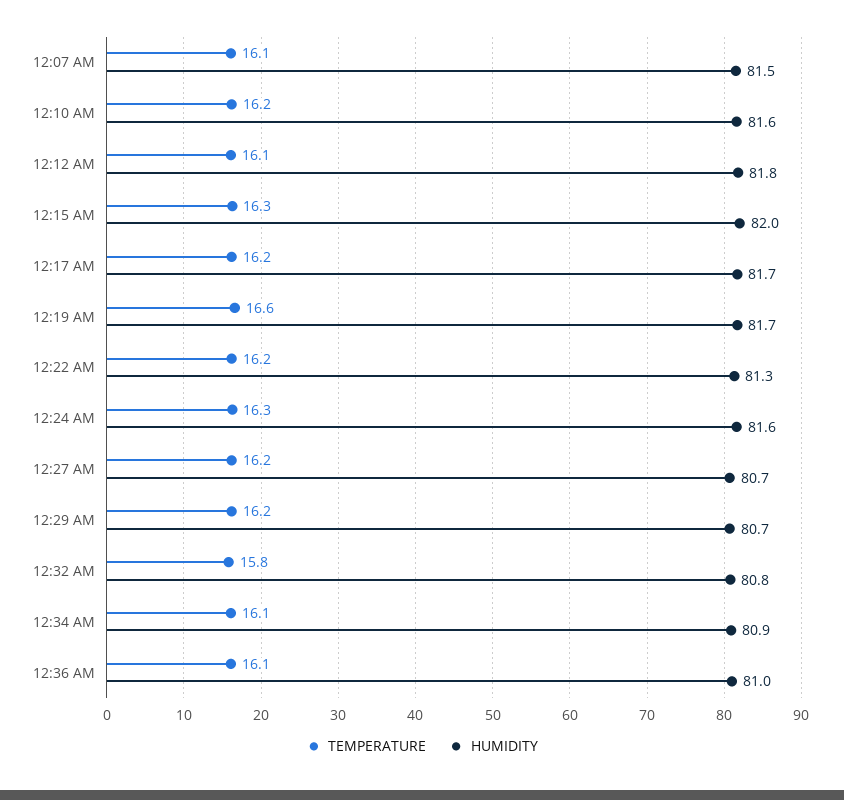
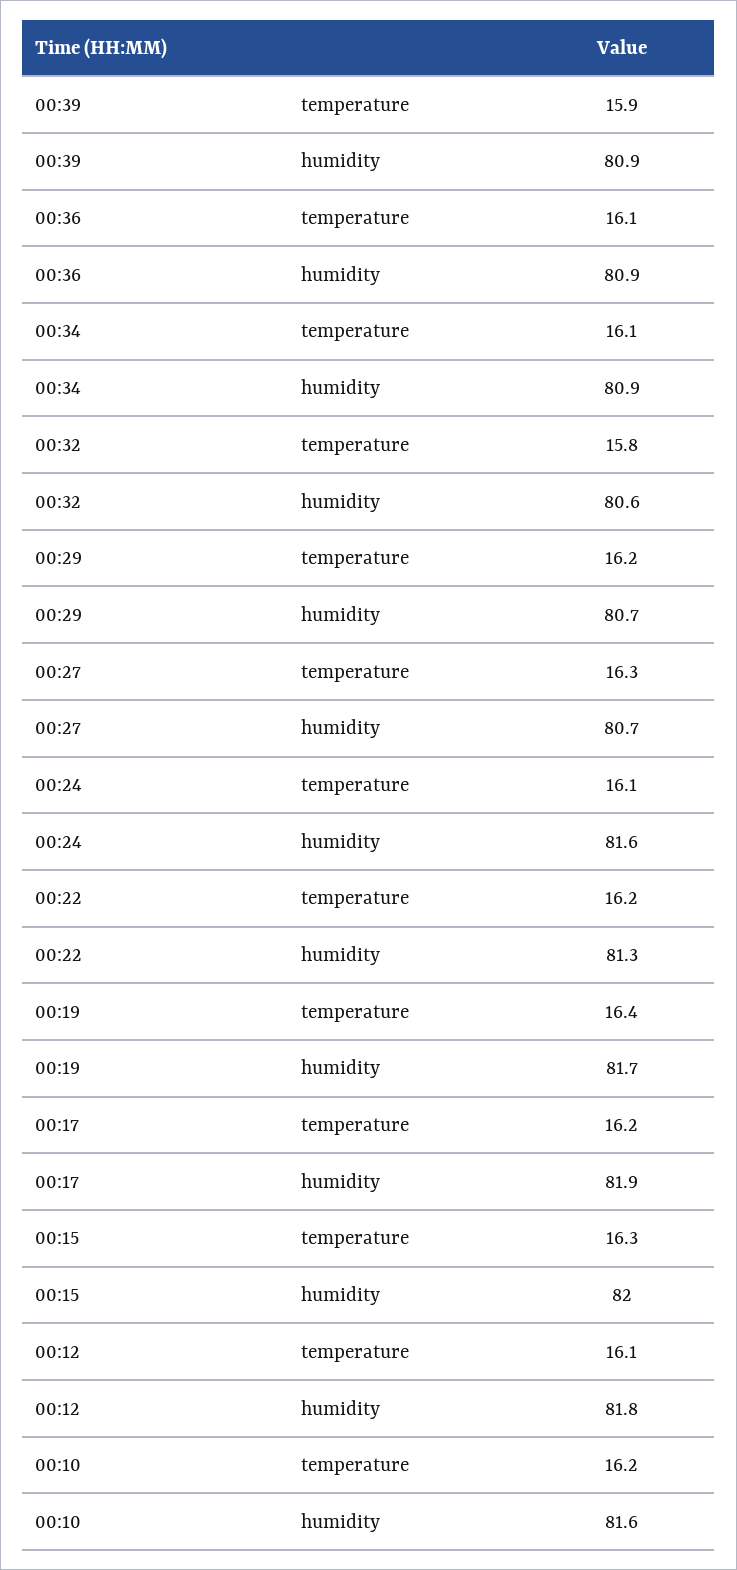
TEMPERATURE, 12:07 AM: 16.1 -> none
HUMIDITY, 12:07 AM: 81.5 -> none
HUMIDITY, 12:17 AM: 81.7 -> 81.9
TEMPERATURE, 12:19 AM: 16.6 -> 16.4
TEMPERATURE, 12:24 AM: 16.3 -> 16.1
TEMPERATURE, 12:27 AM: 16.2 -> 16.3
HUMIDITY, 12:32 AM: 80.8 -> 80.6
HUMIDITY, 12:36 AM: 81 -> 80.9
TEMPERATURE, 00:39: none -> 15.9
HUMIDITY, 00:39: none -> 80.9

